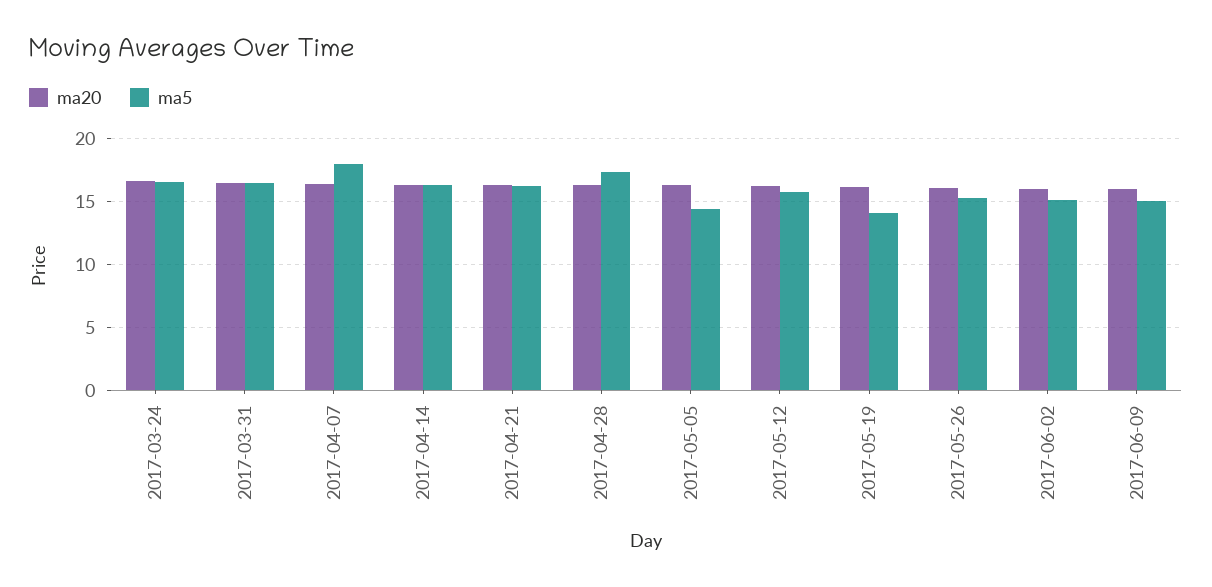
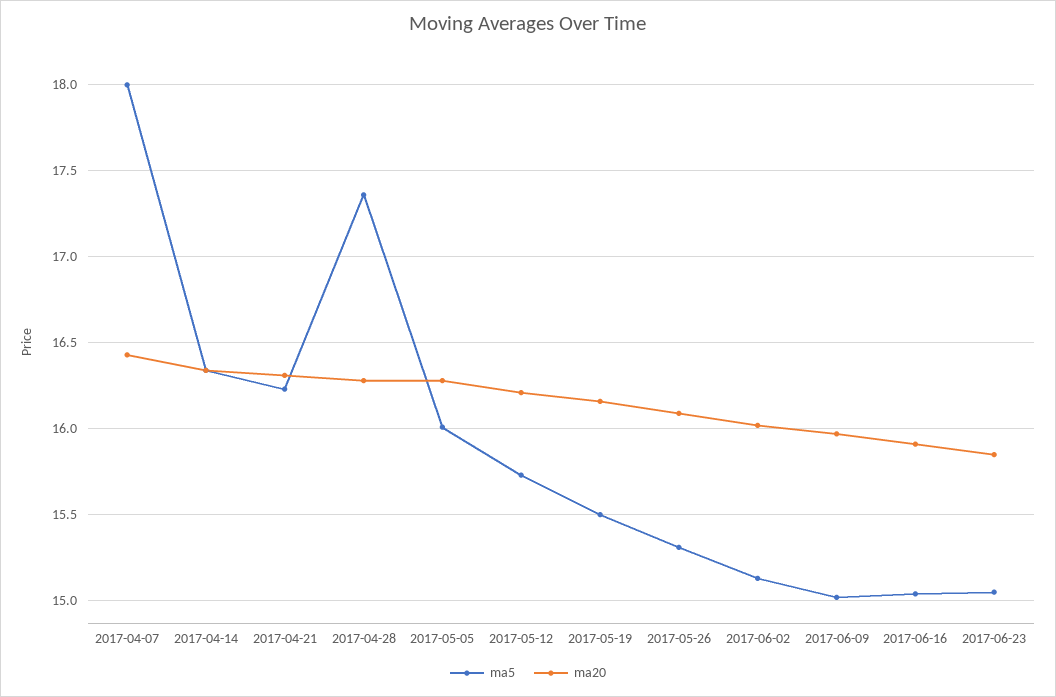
ma20, 2017-03-24: 16.5 -> none
ma5, 2017-03-24: 16.5 -> none
ma20, 2017-03-31: 16.5 -> none
ma5, 2017-03-31: 16.5 -> none
ma5, 2017-05-05: 14.5 -> 16
ma5, 2017-05-19: 14 -> 15.5
ma5, 2017-06-16: none -> 15.05
ma20, 2017-06-16: none -> 15.9
ma5, 2017-06-23: none -> 15.05
ma20, 2017-06-23: none -> 15.85

